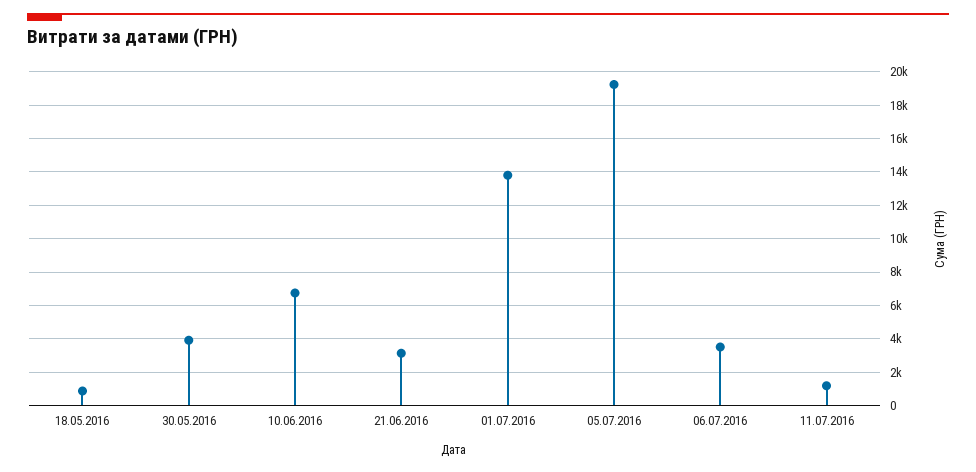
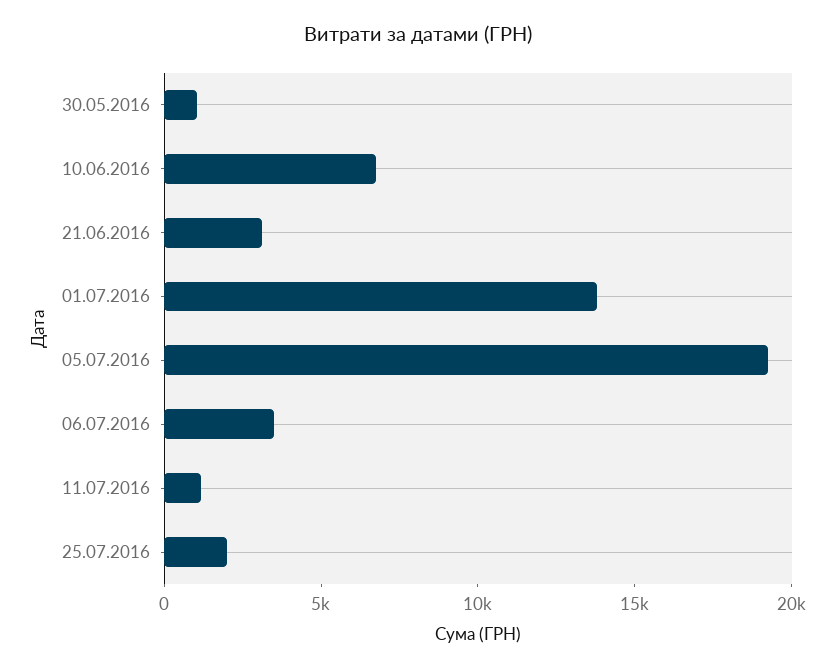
18.05.2016: 1000 -> none
30.05.2016: 4000 -> 1000
25.07.2016: none -> 2000

